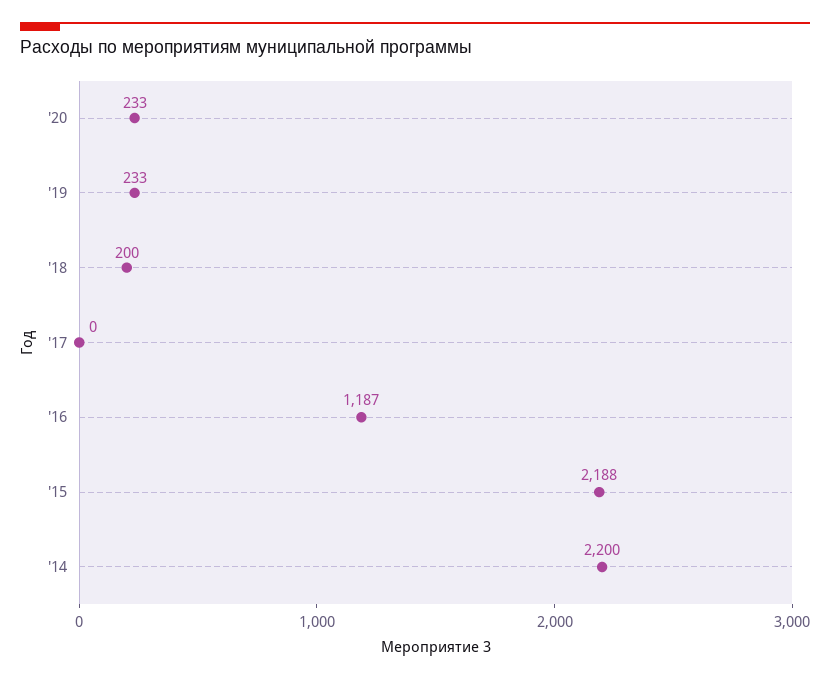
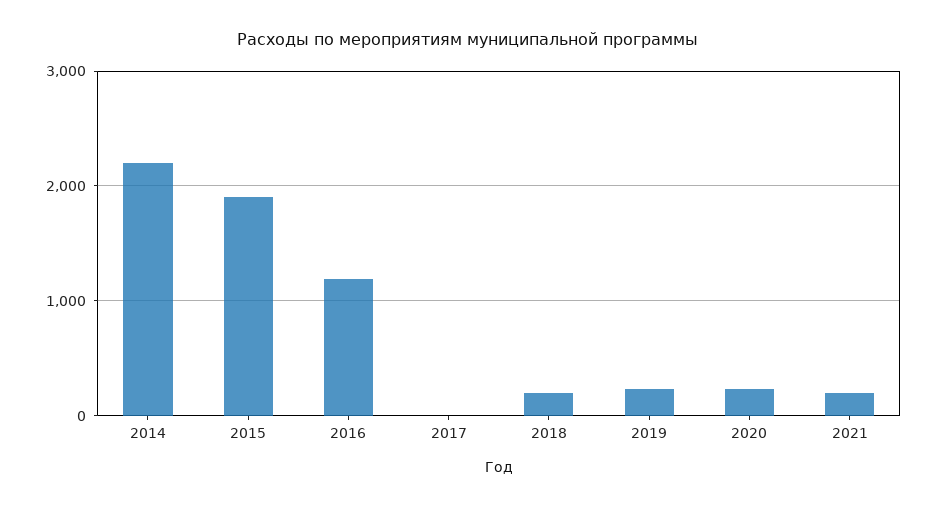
'15: 2188 -> 1900
2021: none -> 200

